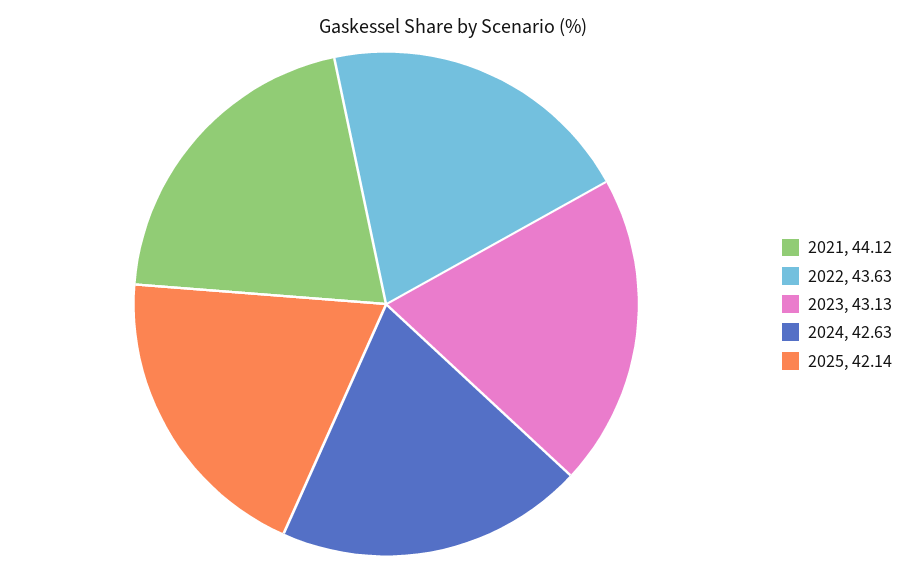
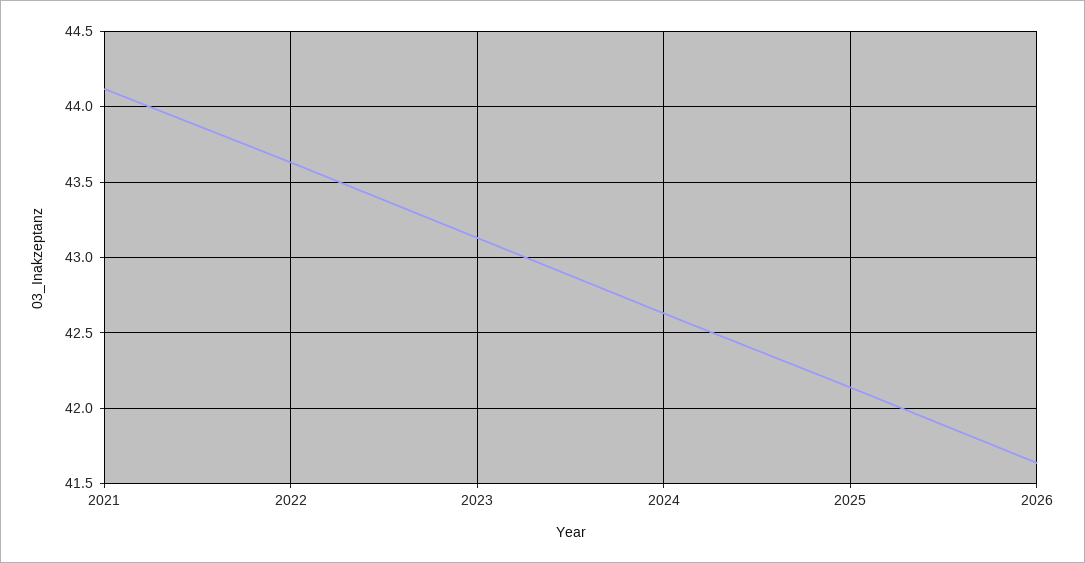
2026: none -> 41.65

